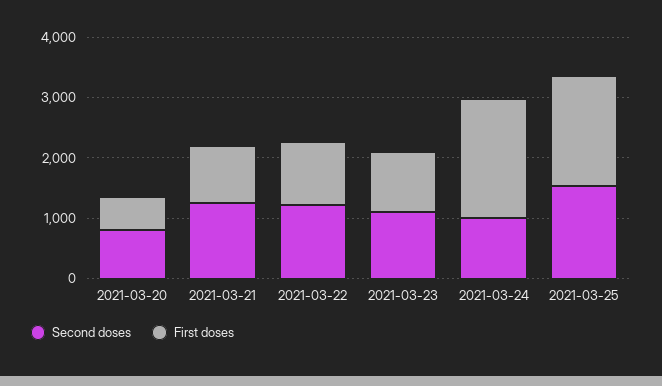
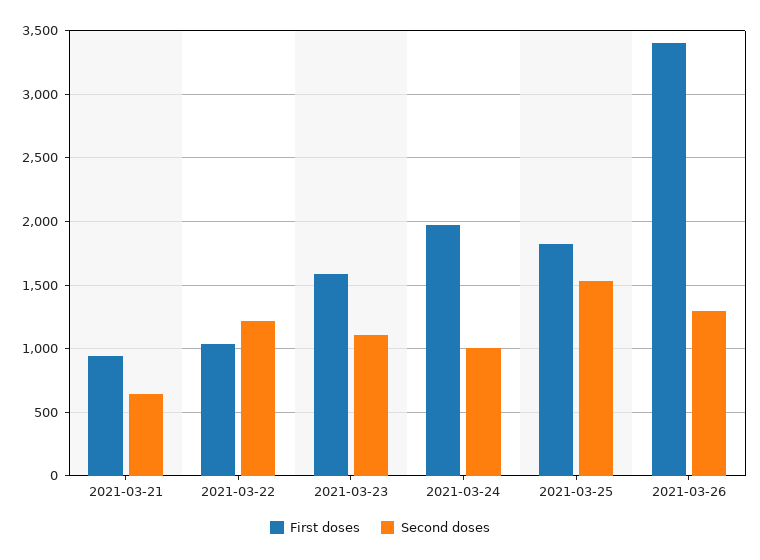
Second doses, 2021-03-20: 800 -> none
First doses, 2021-03-20: 600 -> none
Second doses, 2021-03-21: 1200 -> 650
First doses, 2021-03-23: 1000 -> 1600
First doses, 2021-03-26: none -> 3400
Second doses, 2021-03-26: none -> 1300

